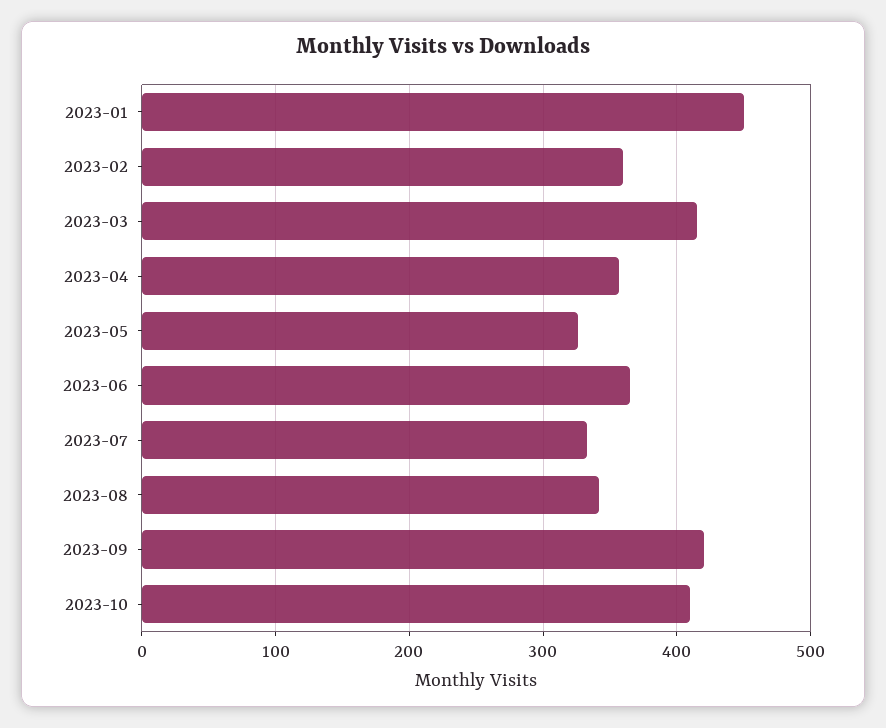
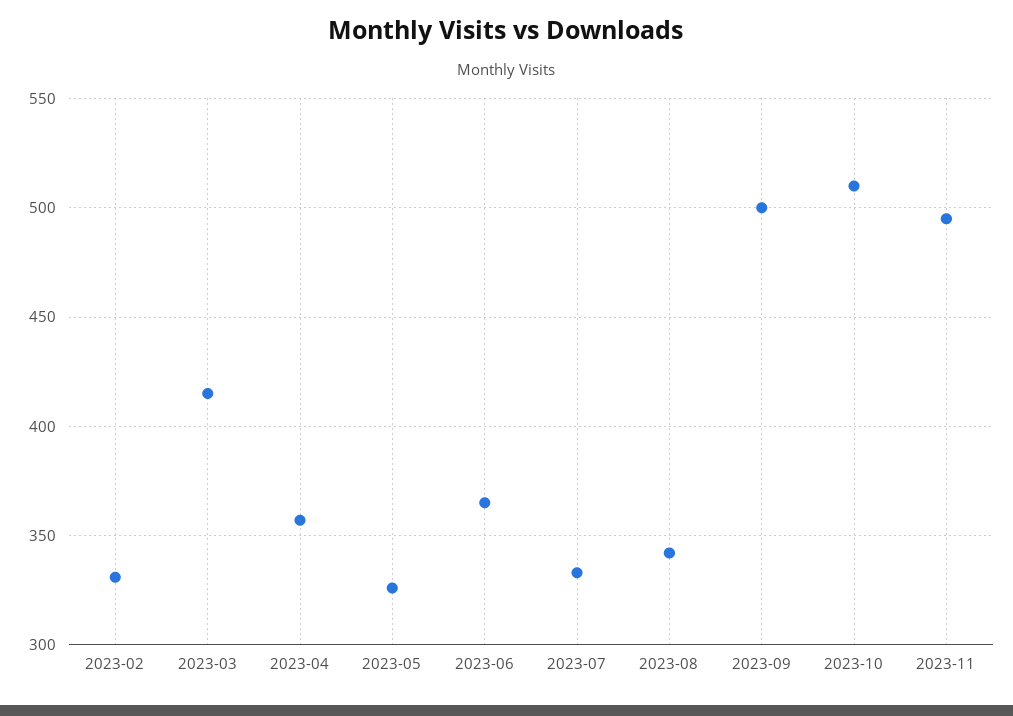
2023-01: 450 -> none
2023-02: 360 -> 330
2023-09: 420 -> 500
2023-10: 410 -> 510
2023-11: none -> 495

